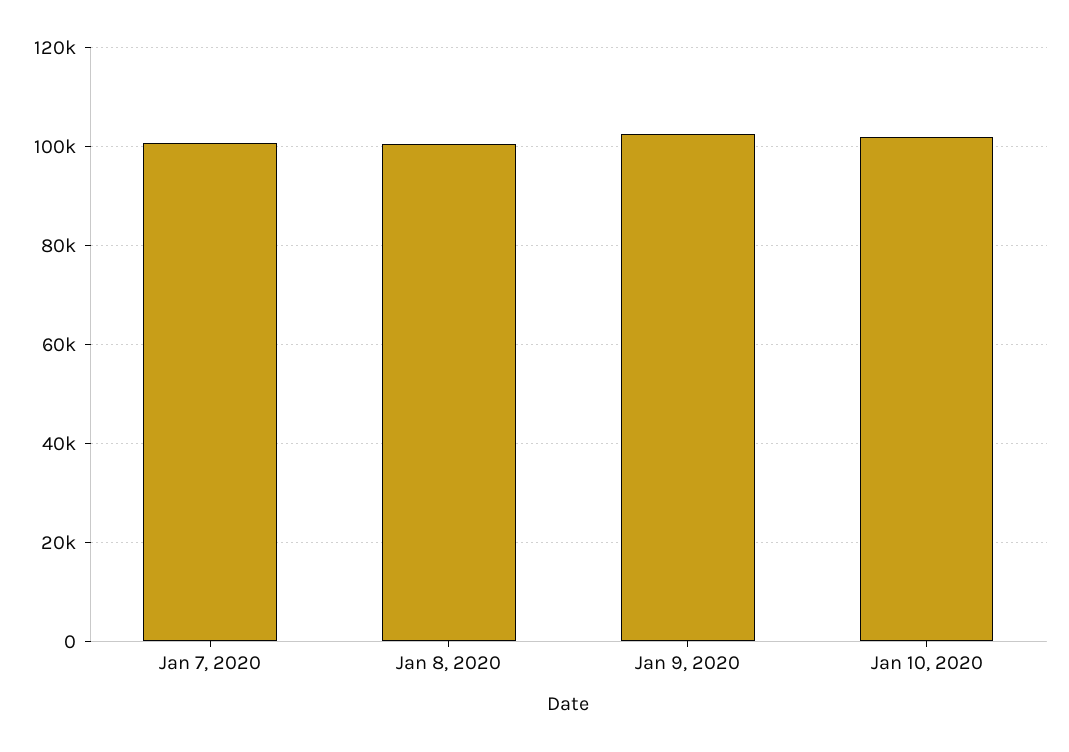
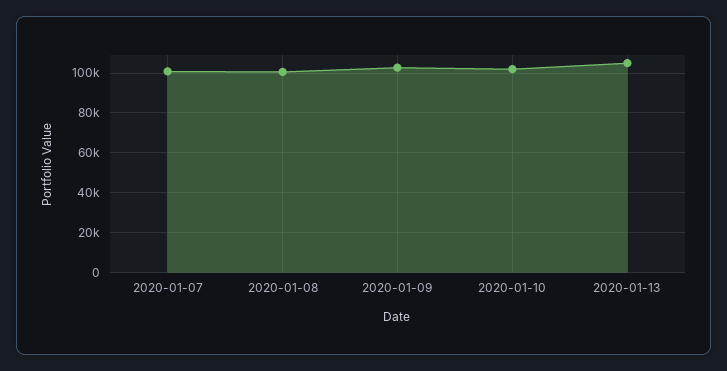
2020-01-13: none -> 105000

